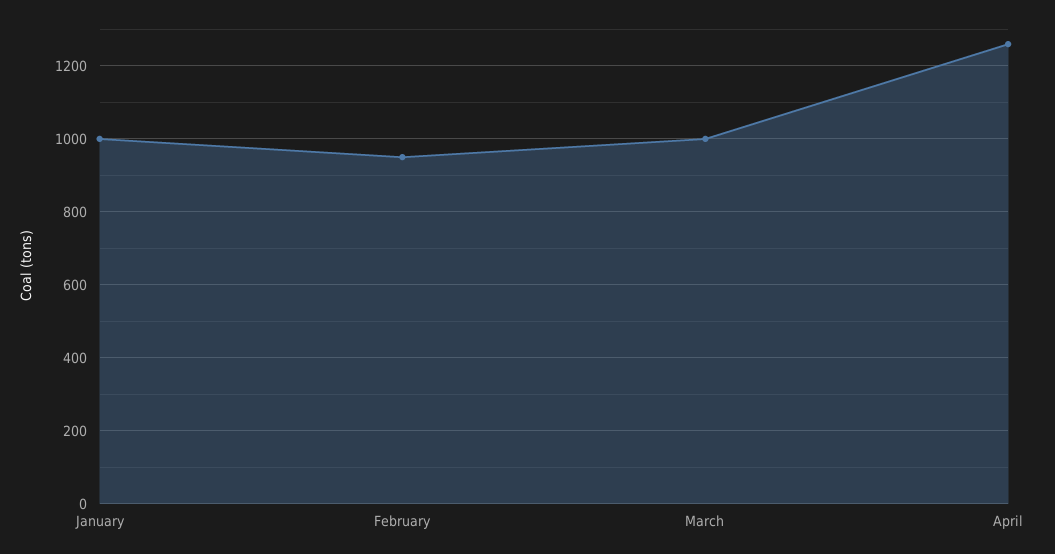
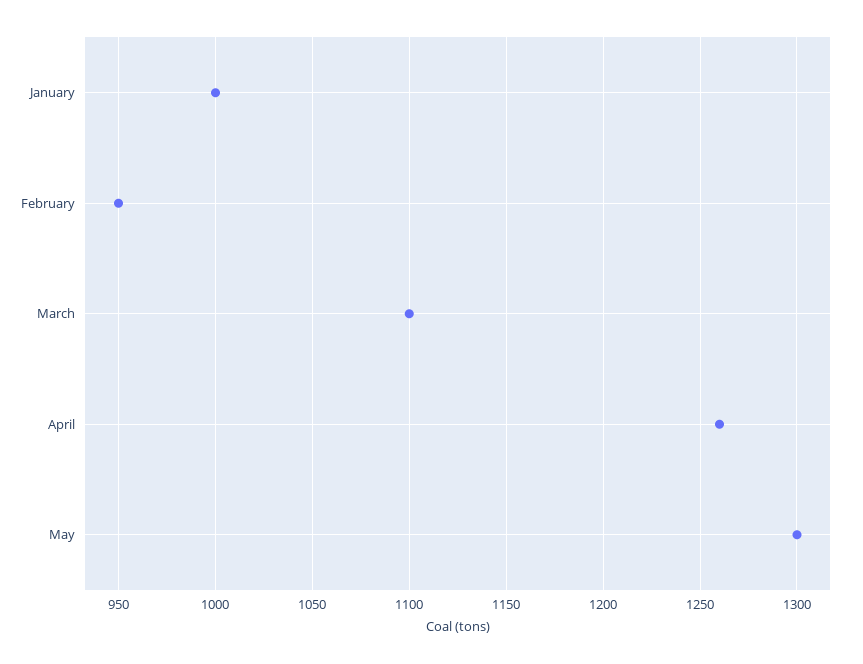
March: 1000 -> 1100
May: none -> 1300

